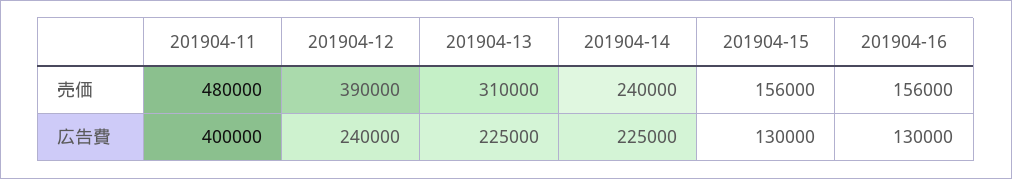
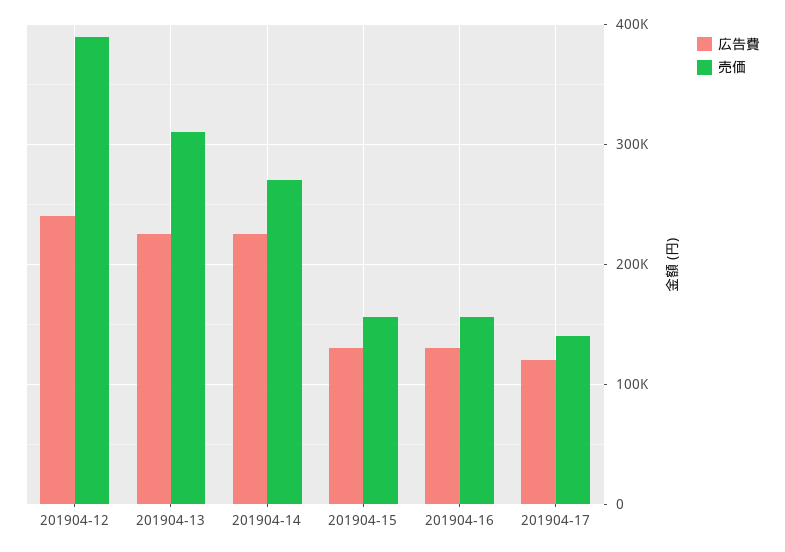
売価, 201904-11: 480000 -> none
売価, 201904-14: 240000 -> 270000
広告費, 201904-11: 400000 -> none
広告費, 201904-17: none -> 120000
売価, 201904-17: none -> 140000

